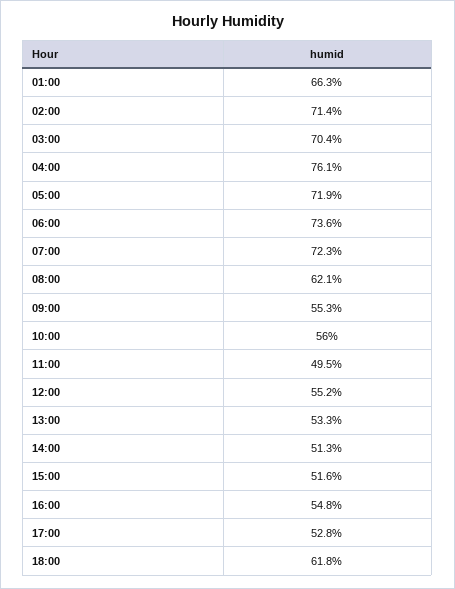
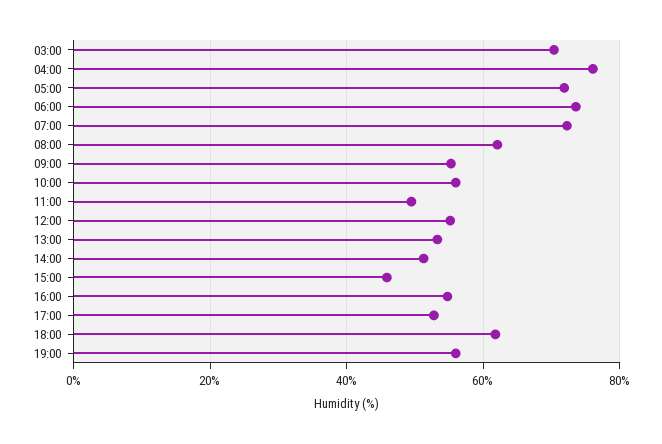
01:00: 66.3 -> none
02:00: 71.4 -> none
15:00: 51.6 -> 46
19:00: none -> 56

